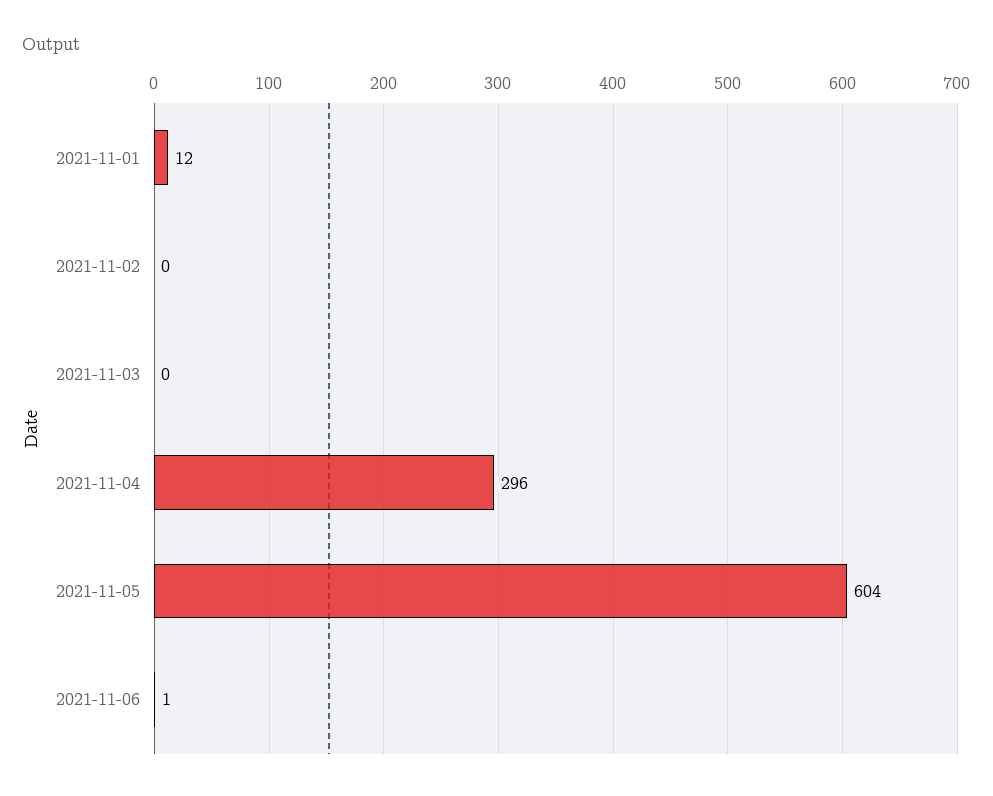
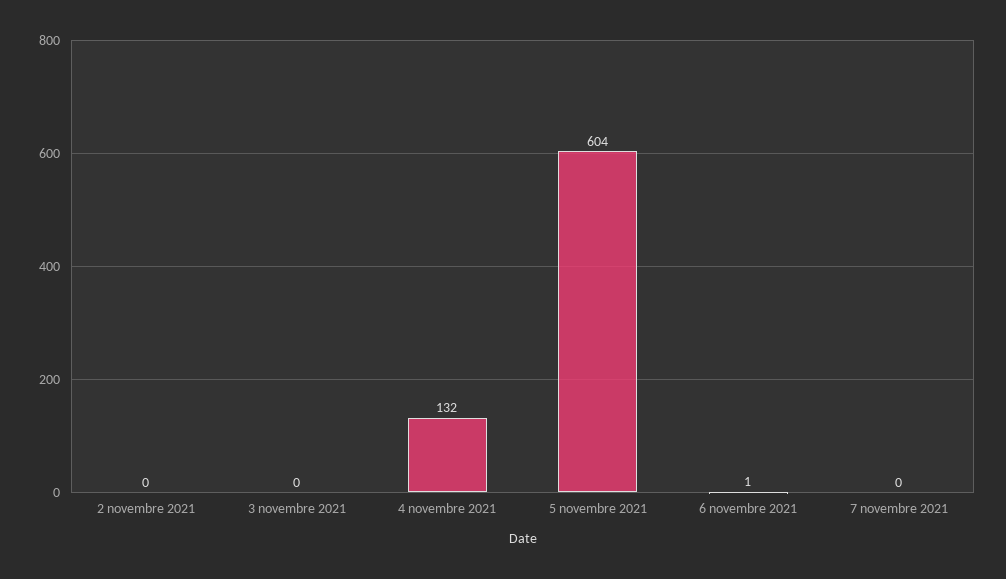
2021-11-01: 12 -> none
2021-11-04: 296 -> 132
7 novembre 2021: none -> 0

